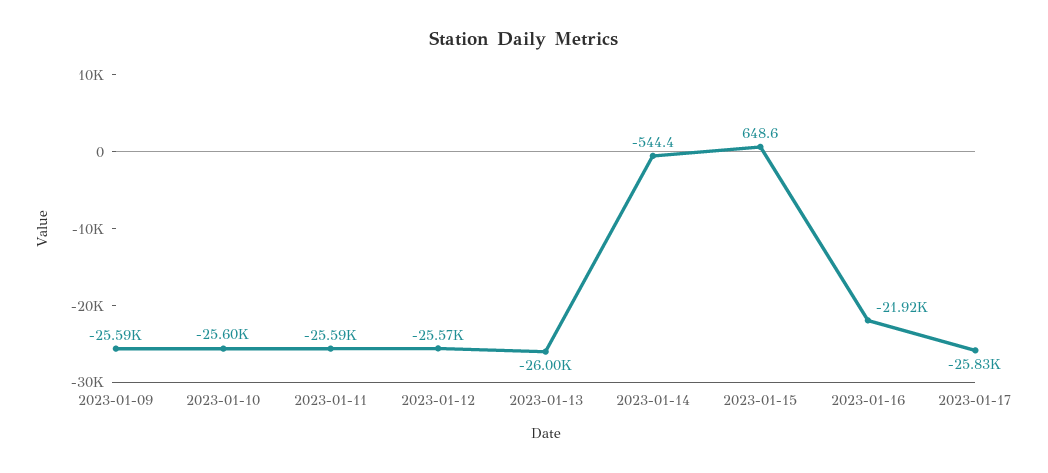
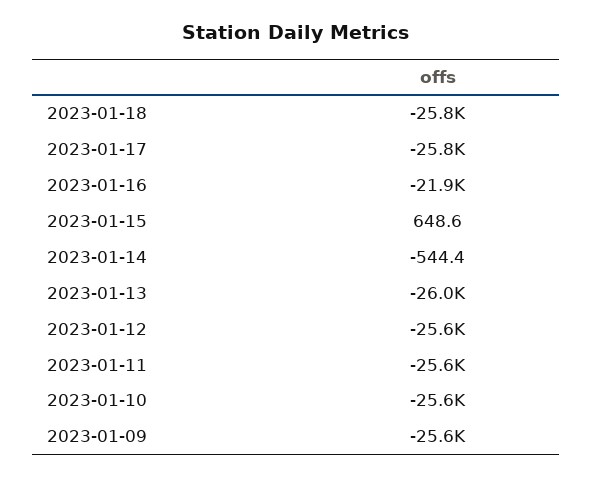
2023-01-18: none -> -25800

